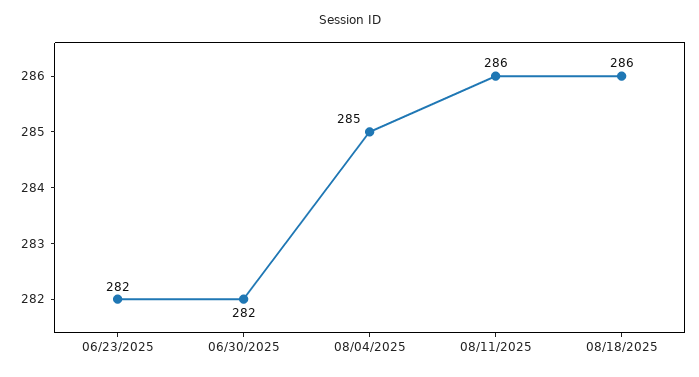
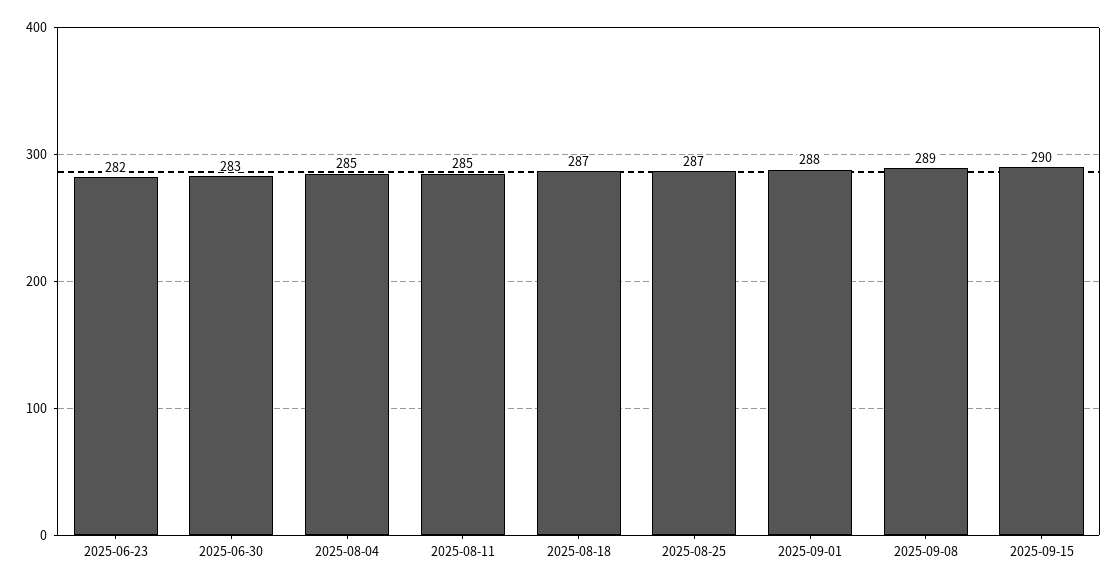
06/30/2025: 282 -> 283
08/11/2025: 286 -> 285
08/18/2025: 286 -> 287
2025-08-25: none -> 287
2025-09-01: none -> 288
2025-09-08: none -> 289
2025-09-15: none -> 290

